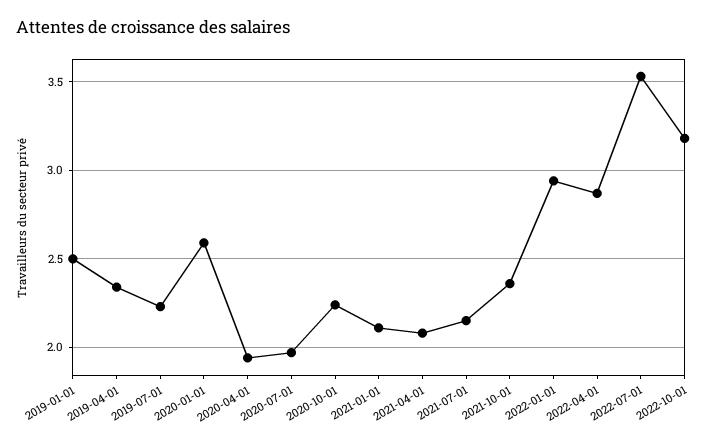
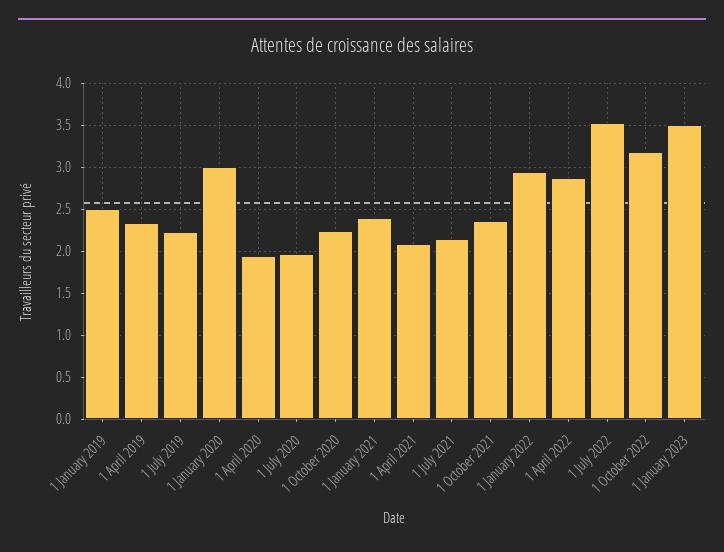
2020-01-01: 2.6 -> 3
2021-01-01: 2.1 -> 2.4
1 January 2023: none -> 3.5

